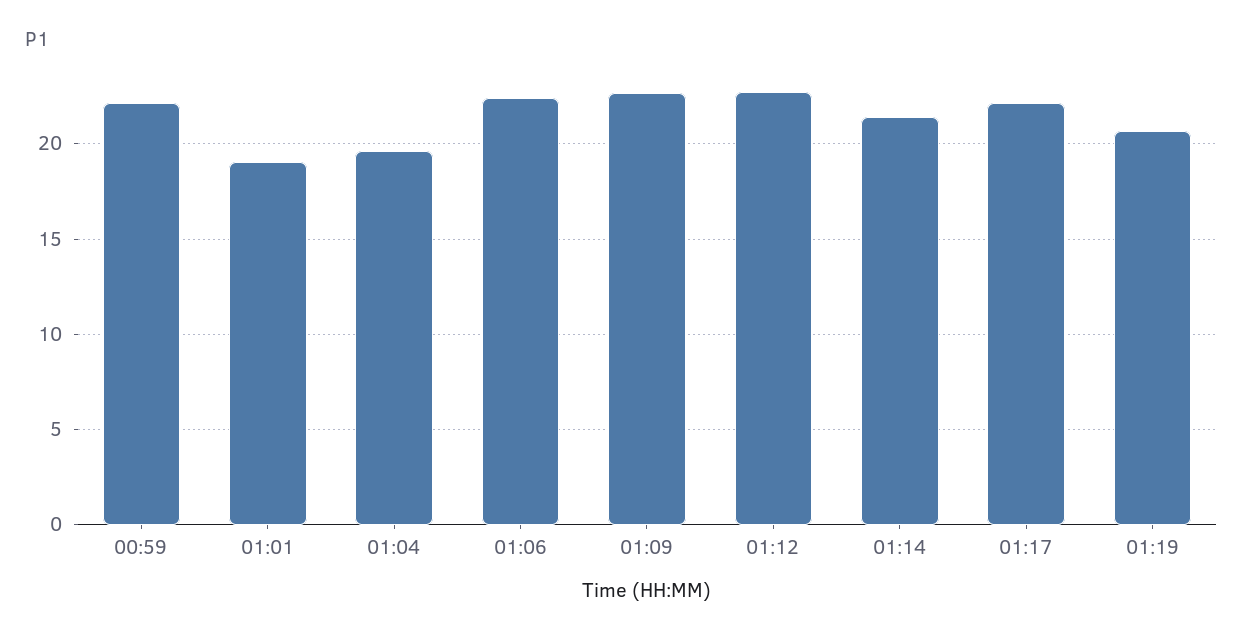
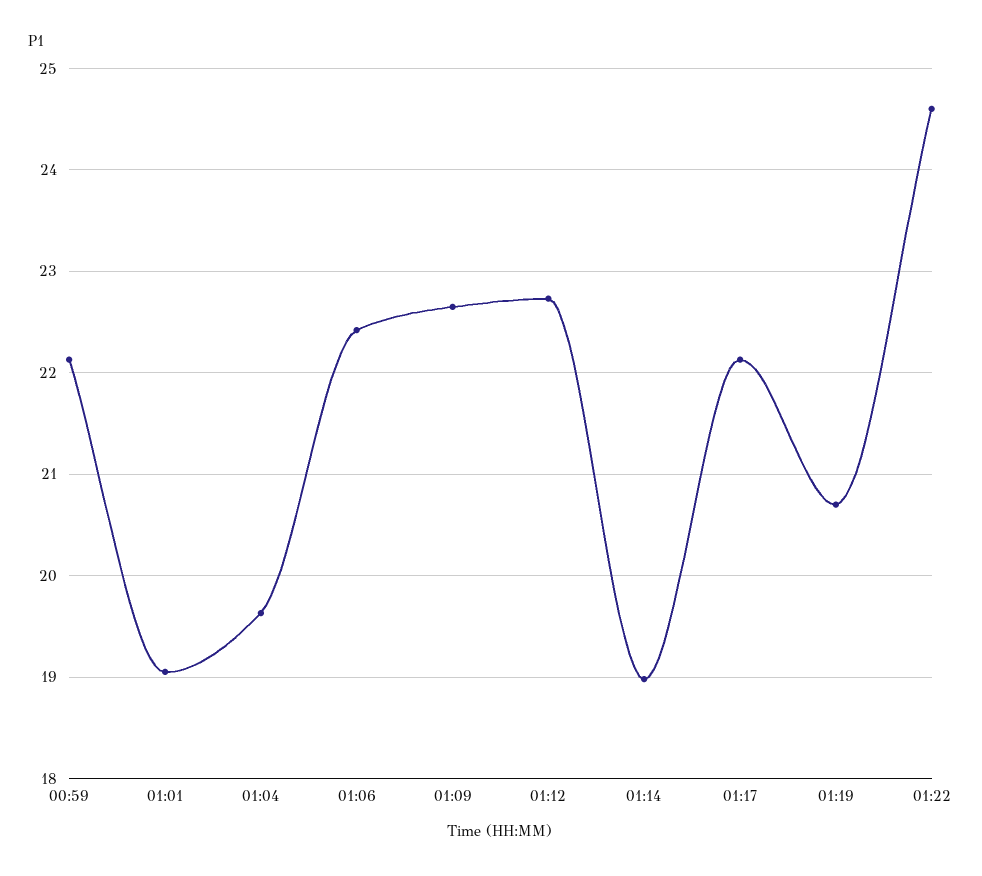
01:14: 21.5 -> 19
01:22: none -> 24.6

